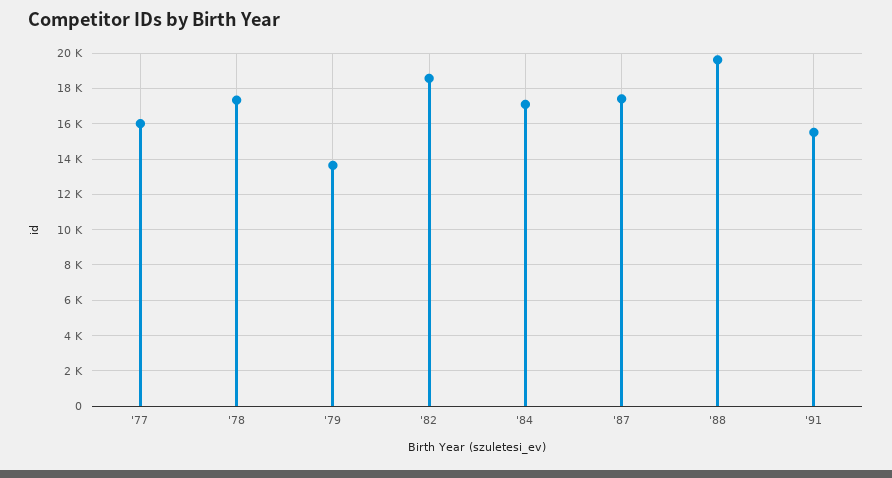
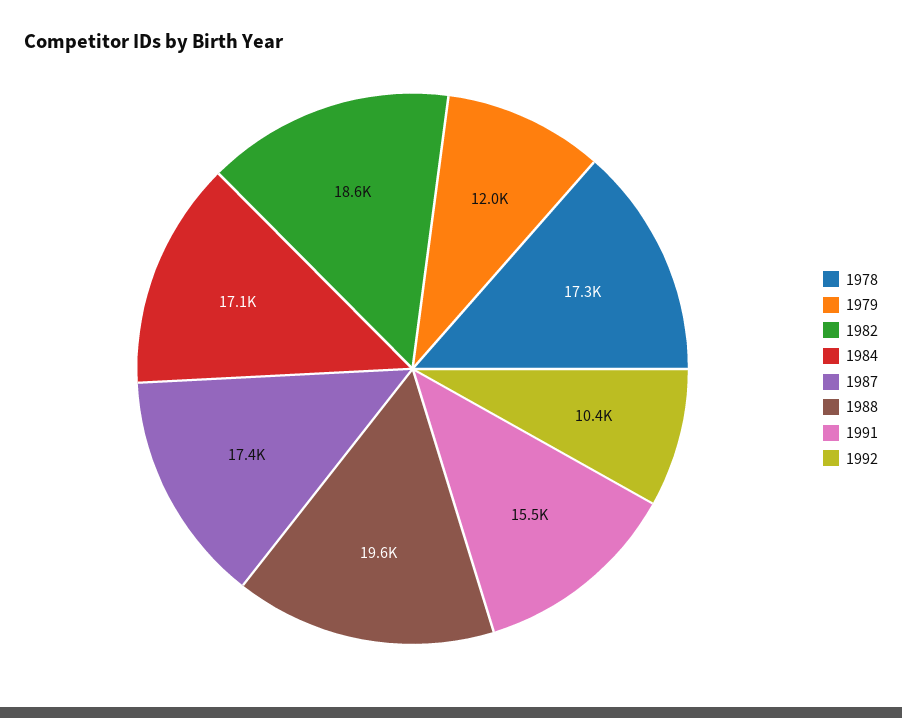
'77: 16000 -> none
'79: 13500 -> 12000
1992: none -> 10400

